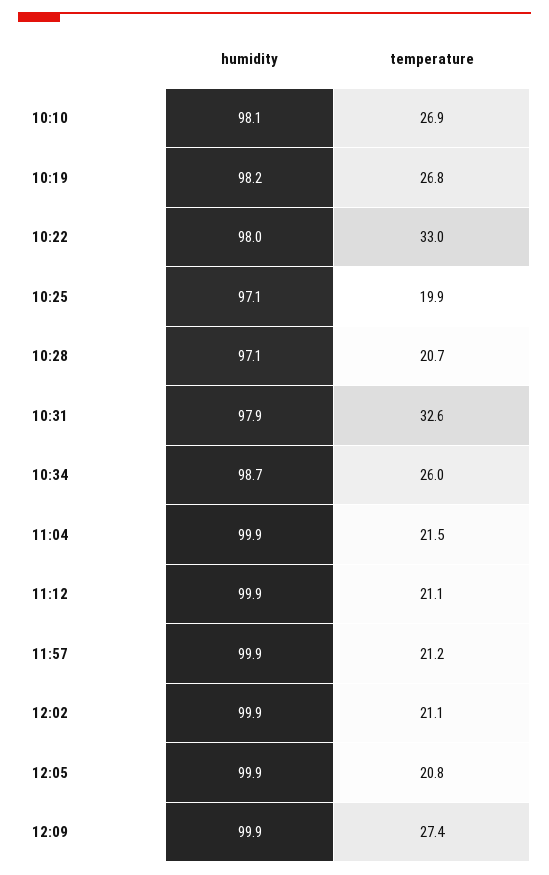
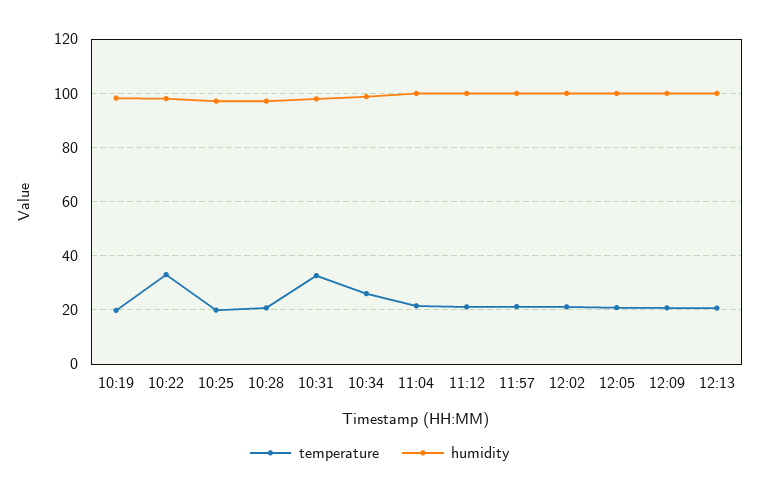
humidity, 10:10: 98.1 -> none
temperature, 10:10: 26.9 -> none
temperature, 10:19: 26.8 -> 20
temperature, 12:09: 27.4 -> 20
temperature, 12:13: none -> 20
humidity, 12:13: none -> 100

